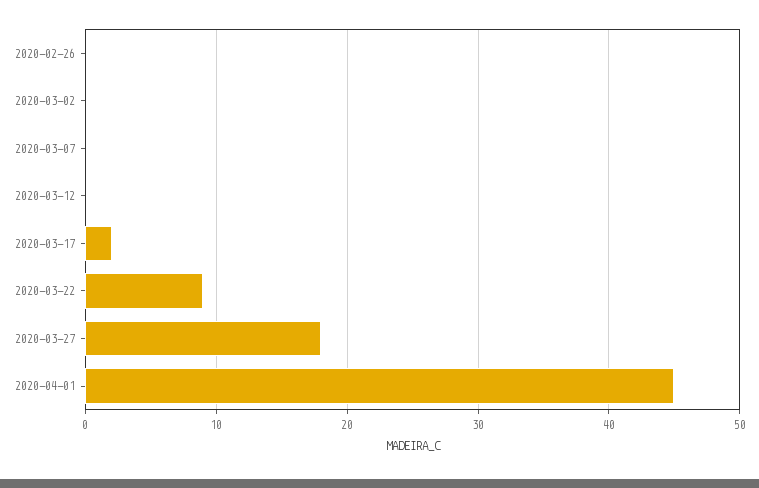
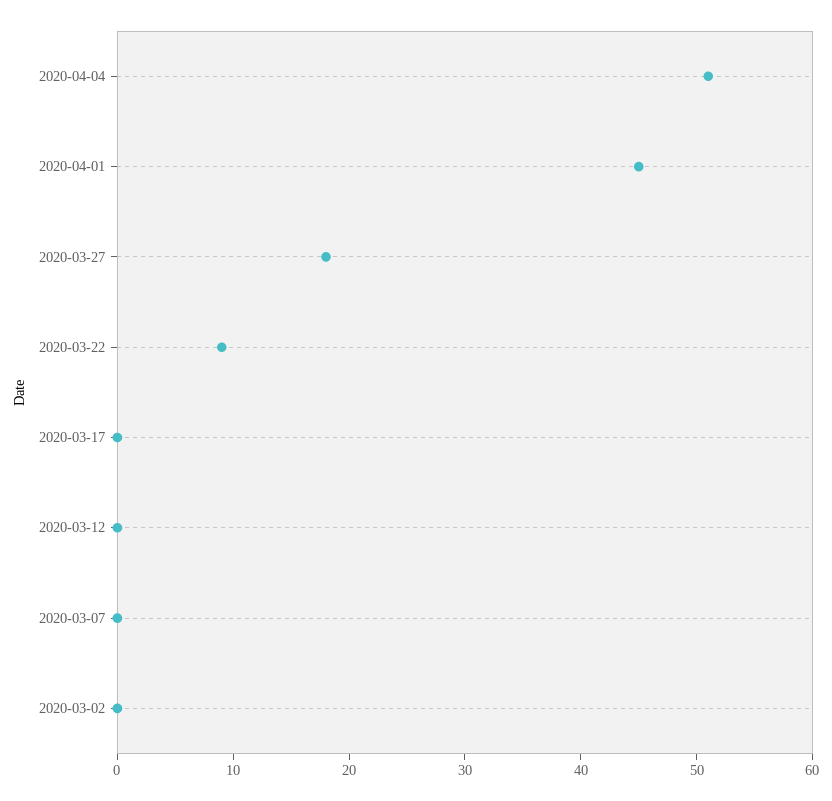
2020-02-26: 0 -> none
2020-03-17: 2 -> 0
2020-04-04: none -> 51

